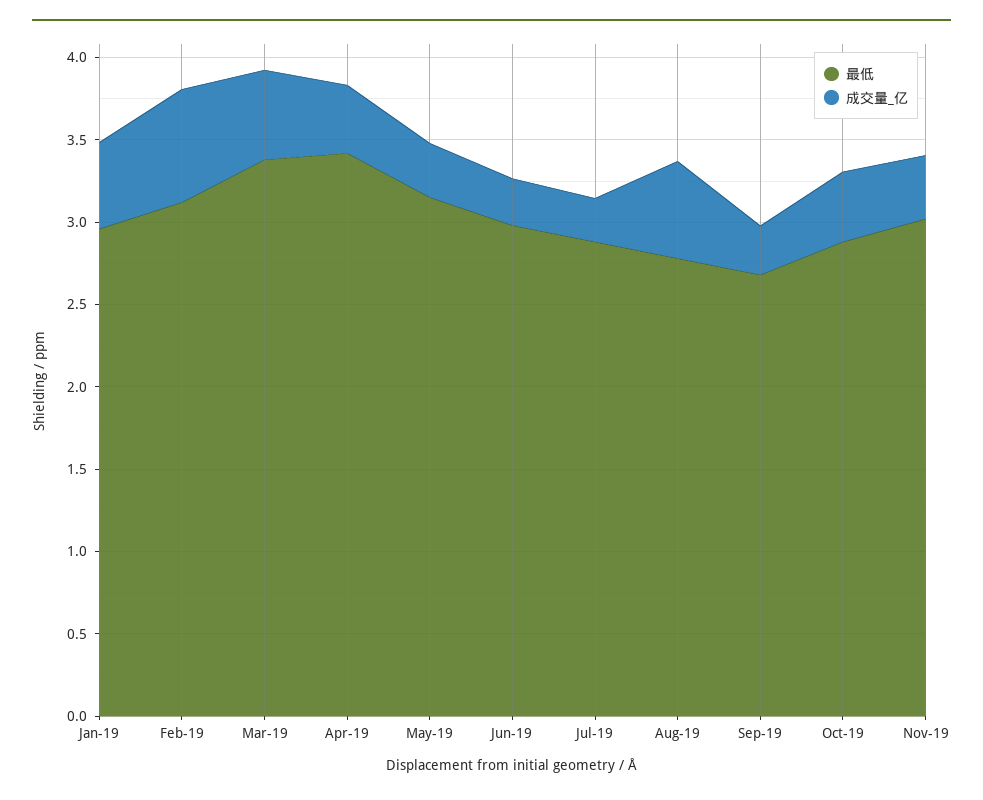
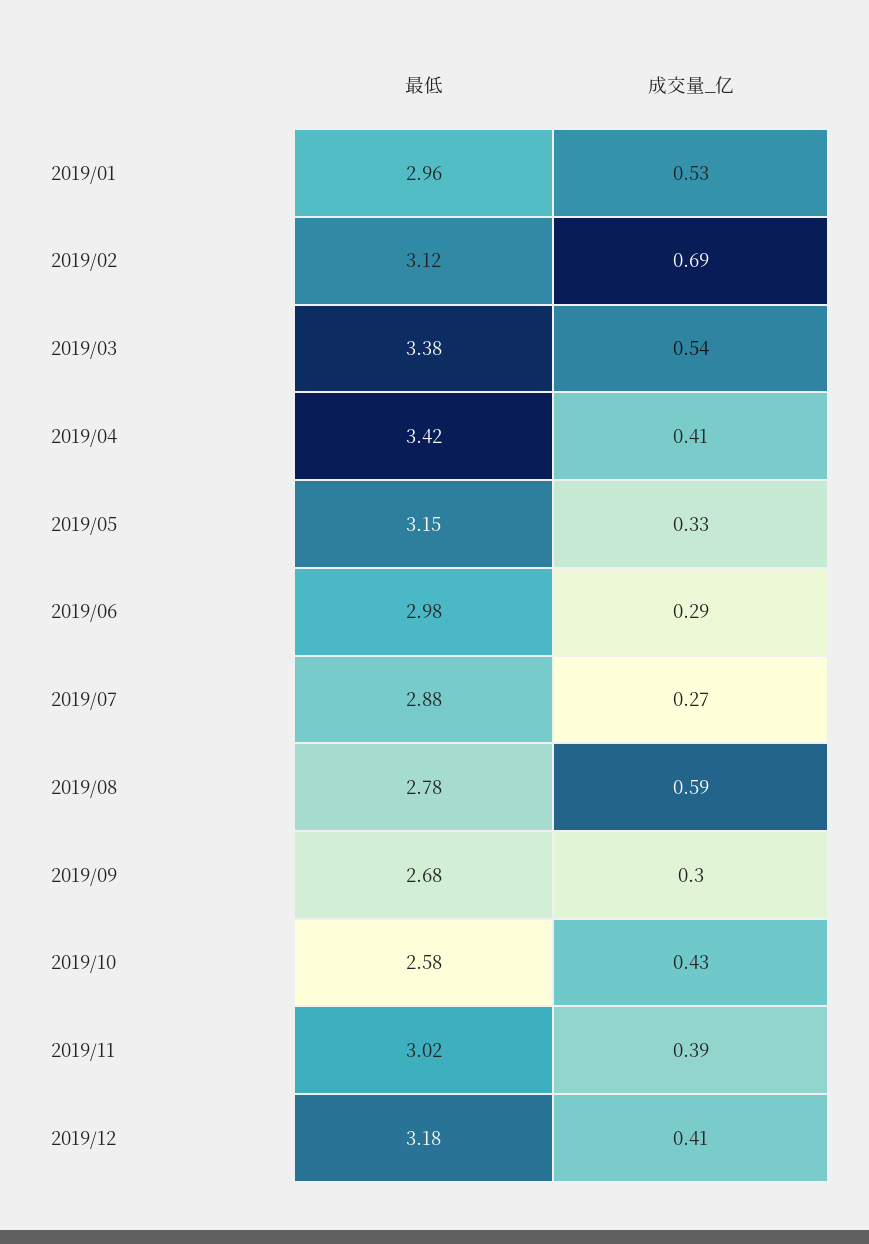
最低, Oct-19: 2.9 -> 2.58
最低, 2019/12: none -> 3.18
成交量_亿, 2019/12: none -> 0.41

